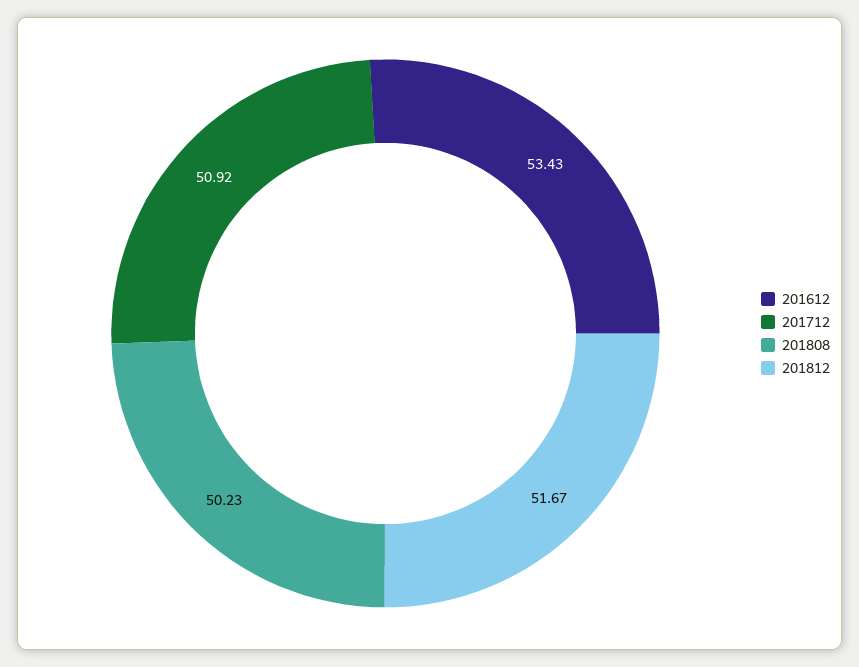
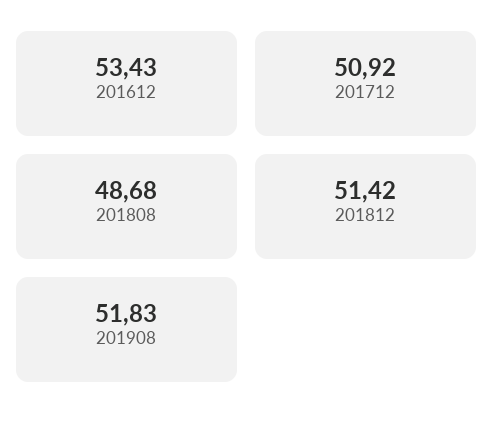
201808: 50.23 -> 48.68
201812: 51.67 -> 51.42
201908: none -> 51.83

